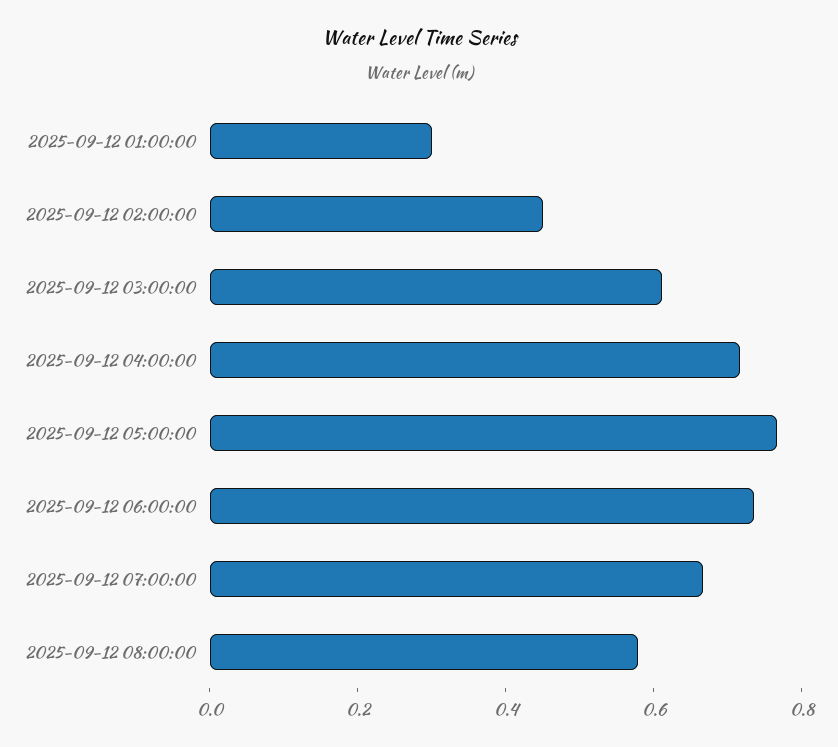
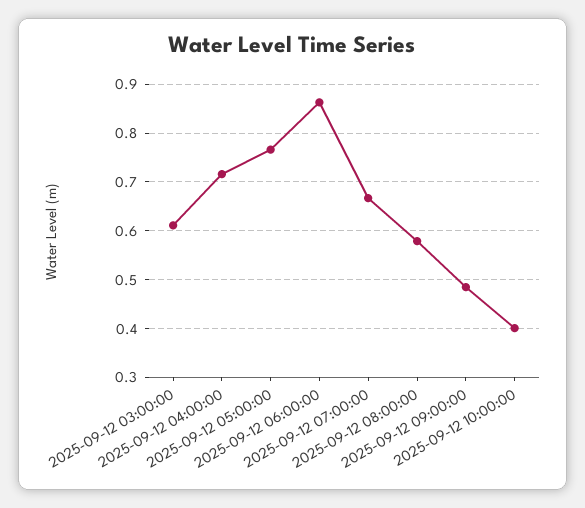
2025-09-12 01:00:00: 0.3 -> none
2025-09-12 02:00:00: 0.45 -> none
2025-09-12 06:00:00: 0.75 -> 0.86
2025-09-12 09:00:00: none -> 0.48
2025-09-12 10:00:00: none -> 0.4

